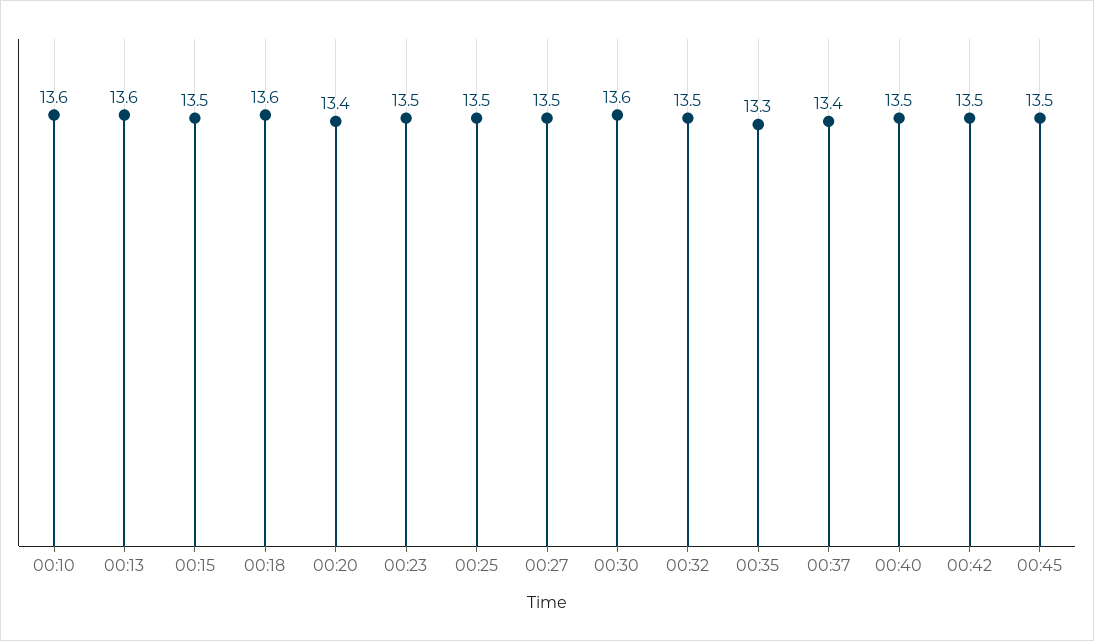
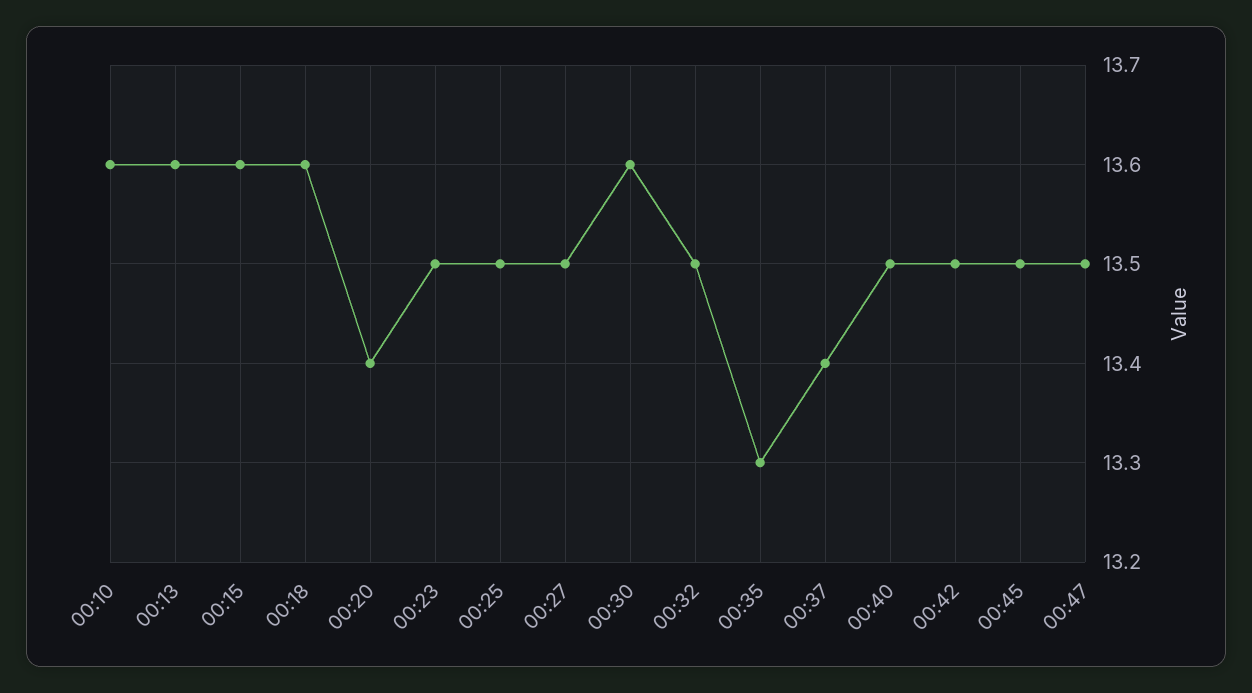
00:15: 13.5 -> 13.6
00:47: none -> 13.5

